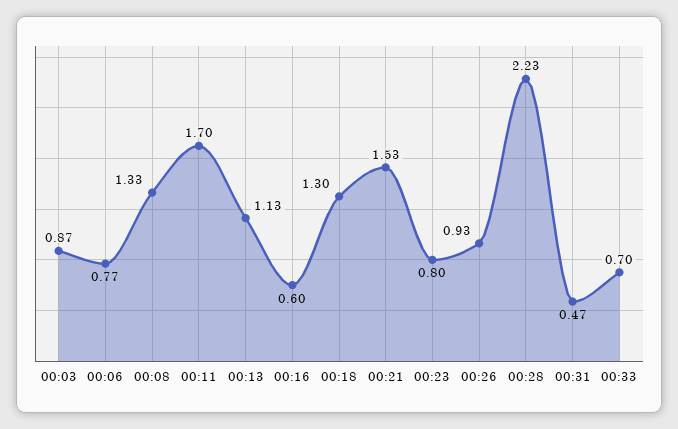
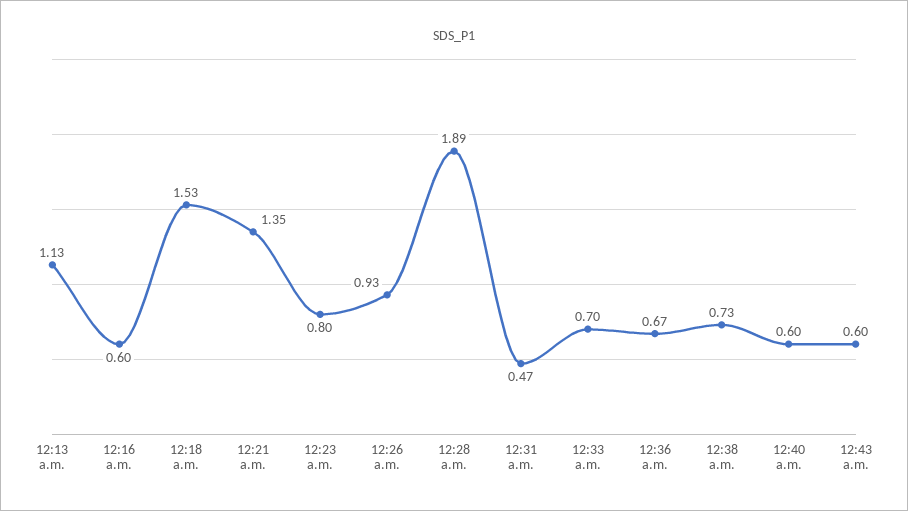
00:03: 0.87 -> none
00:06: 0.77 -> none
00:08: 1.33 -> none
00:11: 1.7 -> none
00:18: 1.3 -> 1.53
00:21: 1.53 -> 1.35
00:28: 2.23 -> 1.89
12:36 a.m.: none -> 0.67
12:38 a.m.: none -> 0.73
12:40 a.m.: none -> 0.6
12:43 a.m.: none -> 0.6

